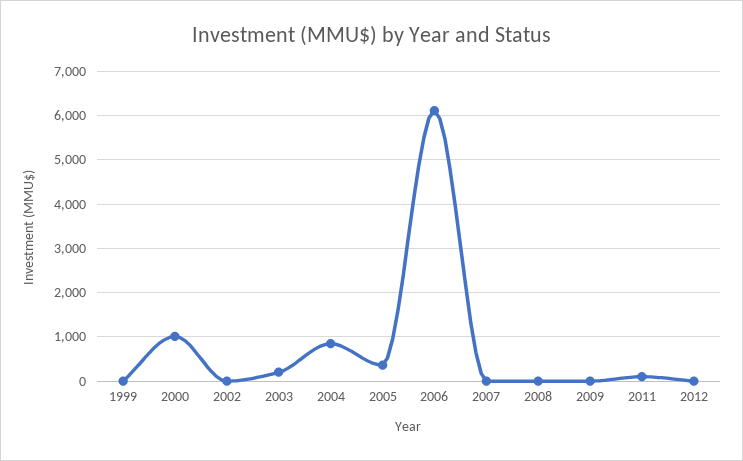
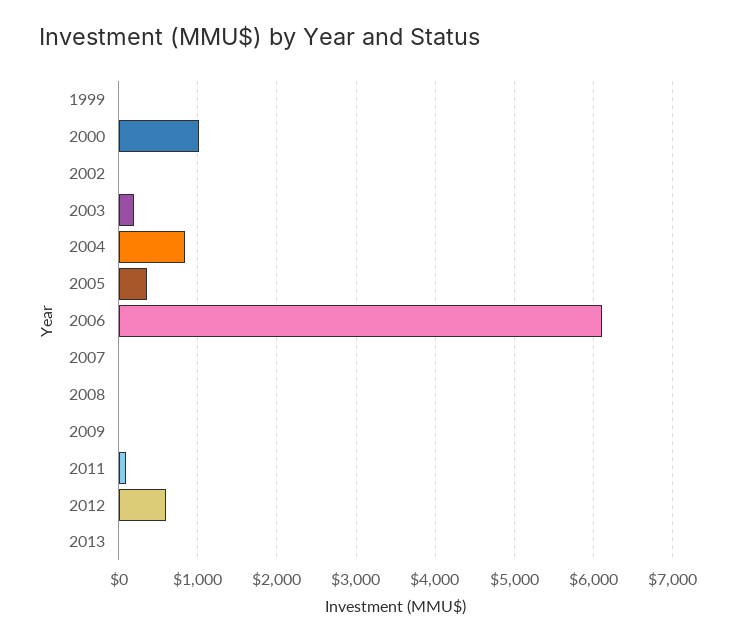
2012: 0 -> 600
2013: none -> 0

